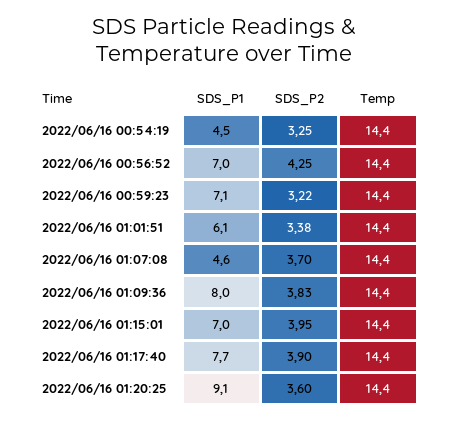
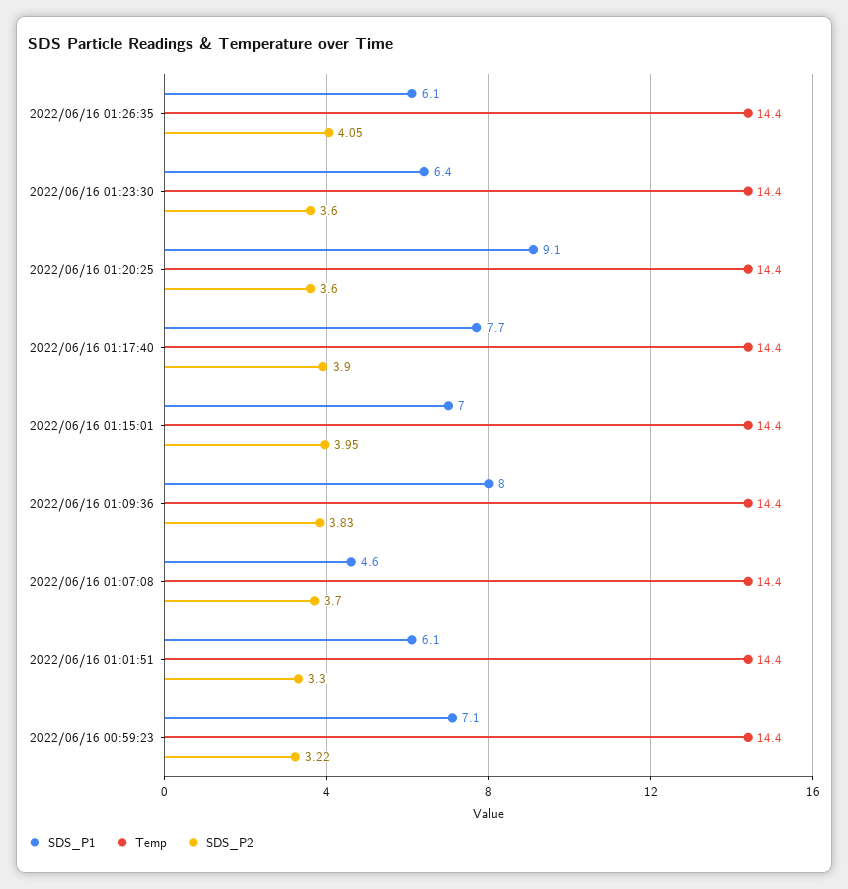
SDS_P1, 2022/06/16 00:54:19: 4.5 -> none
SDS_P2, 2022/06/16 00:54:19: 3.25 -> none
Temp, 2022/06/16 00:54:19: 14.4 -> none
SDS_P1, 2022/06/16 00:56:52: 7 -> none
SDS_P2, 2022/06/16 00:56:52: 4.25 -> none
Temp, 2022/06/16 00:56:52: 14.4 -> none
SDS_P2, 2022/06/16 01:01:51: 3.38 -> 3.3
SDS_P1, 2022/06/16 01:26:35: none -> 6.1
Temp, 2022/06/16 01:26:35: none -> 14.4
SDS_P2, 2022/06/16 01:26:35: none -> 4.05
SDS_P1, 2022/06/16 01:23:30: none -> 6.4
Temp, 2022/06/16 01:23:30: none -> 14.4
SDS_P2, 2022/06/16 01:23:30: none -> 3.6

